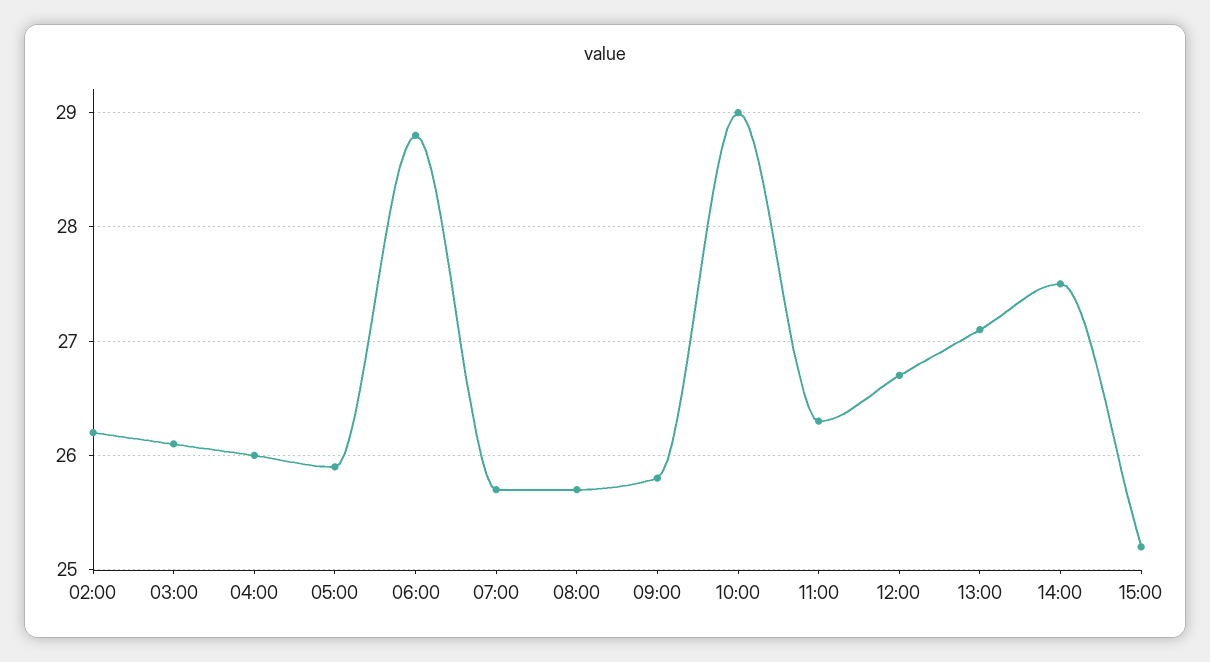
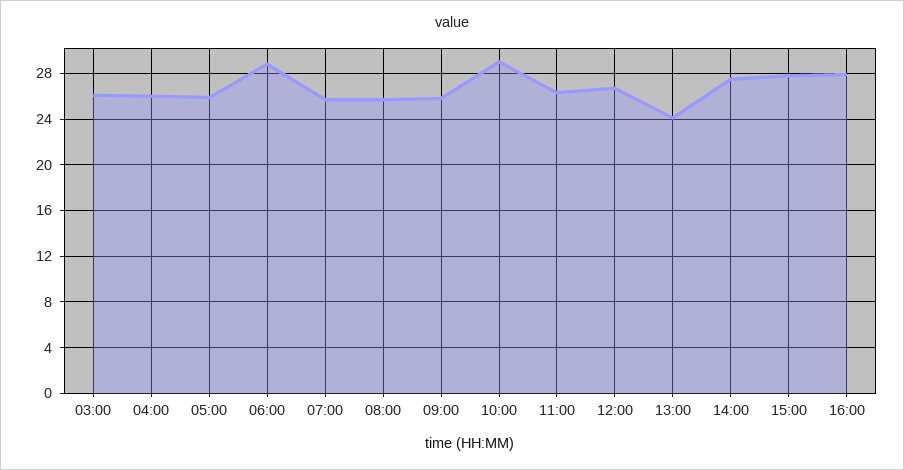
02:00: 26.2 -> none
13:00: 27.1 -> 24
15:00: 25.2 -> 28
16:00: none -> 28

